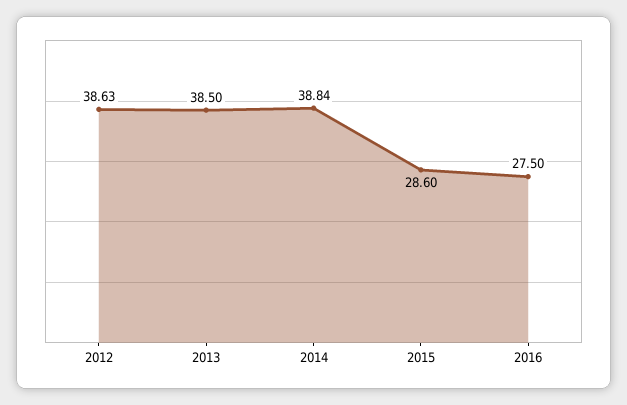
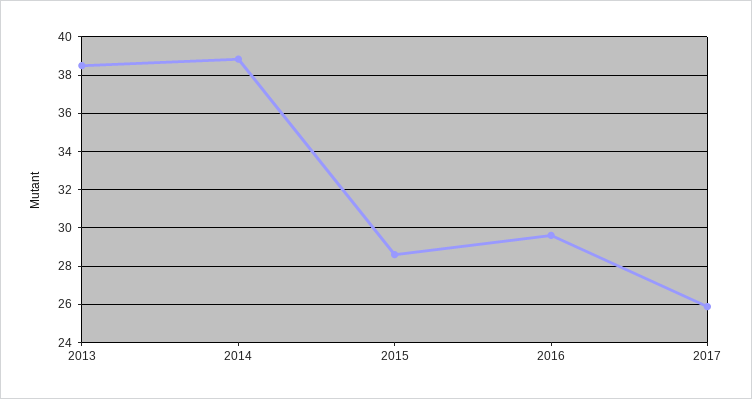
2012: 38.63 -> none
2016: 27.5 -> 29.5
2017: none -> 26

